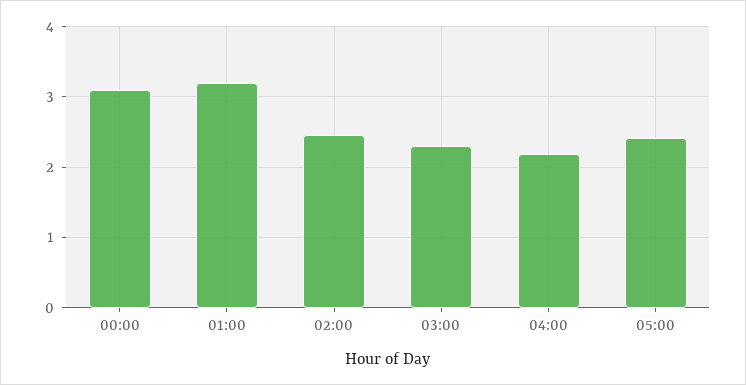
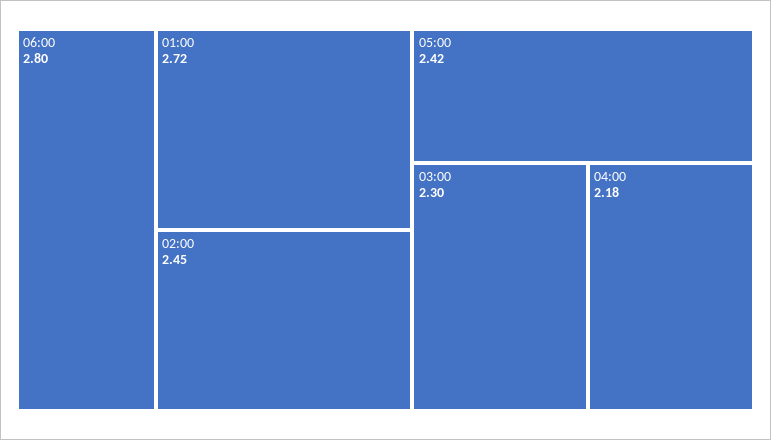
00:00: 3.1 -> none
01:00: 3.2 -> 2.72
06:00: none -> 2.8

